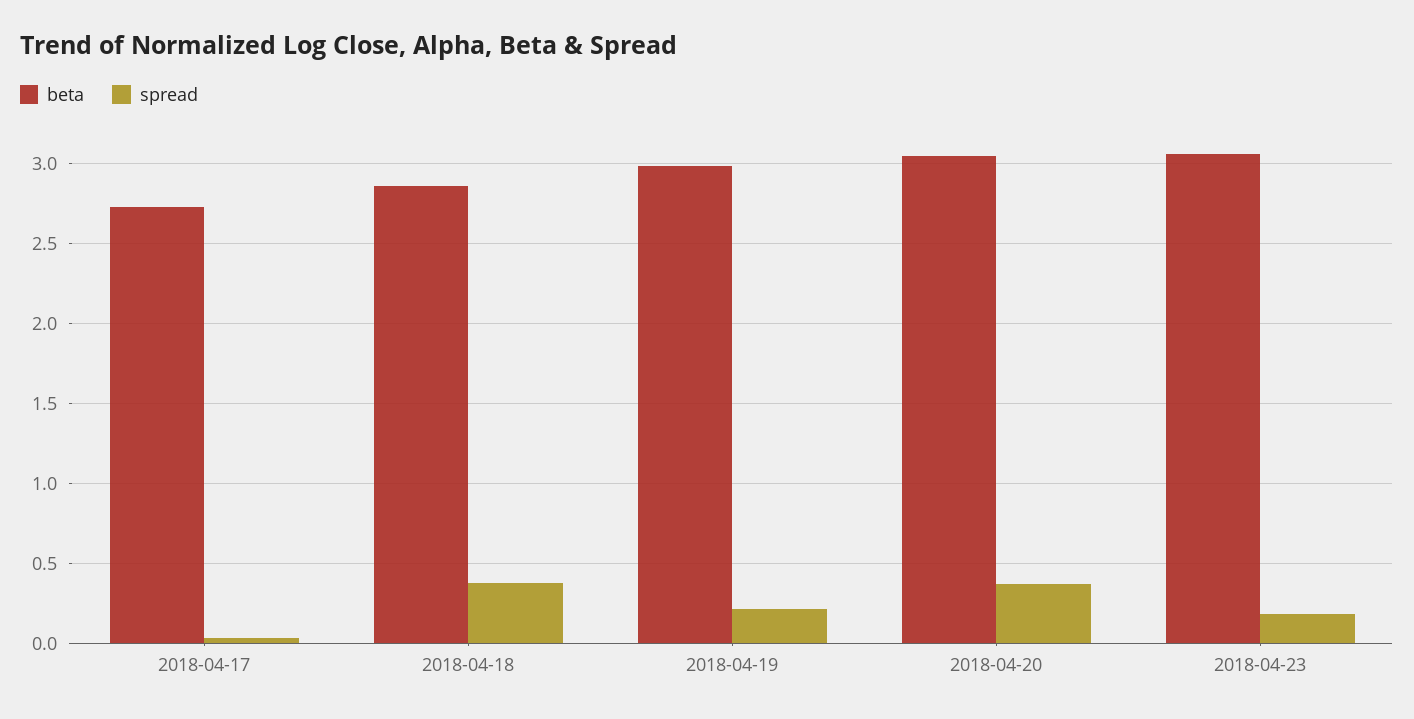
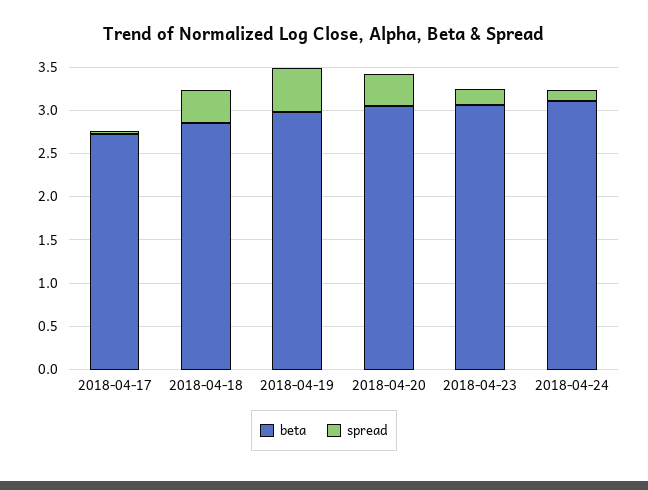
spread, 2018-04-19: 0.2 -> 0.5
beta, 2018-04-24: none -> 3.1
spread, 2018-04-24: none -> 0.1

